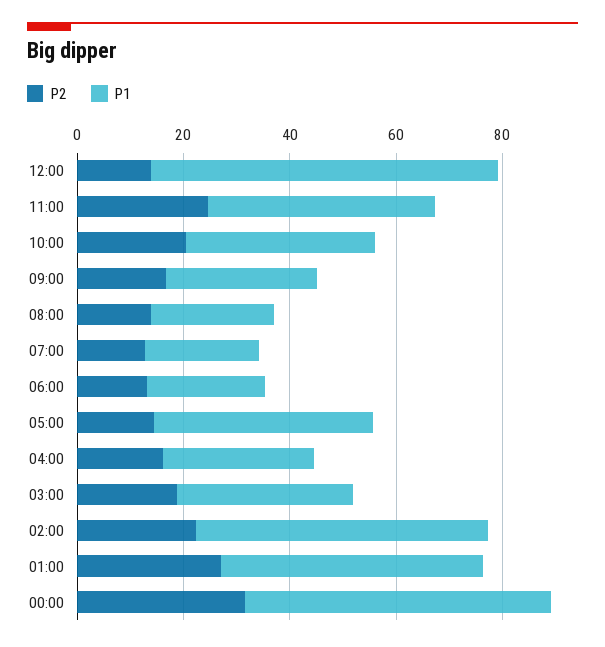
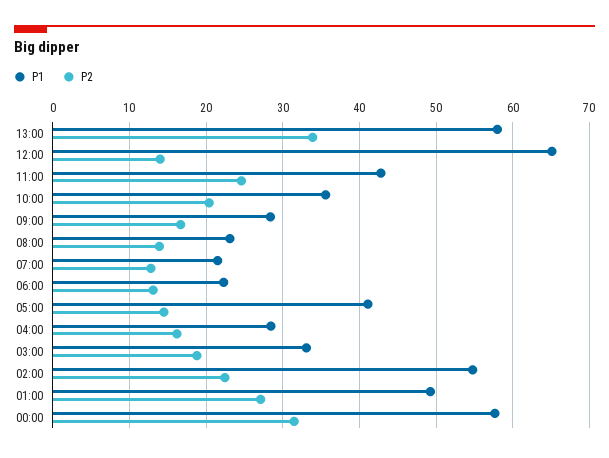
P1, 13:00: none -> 58
P2, 13:00: none -> 34

